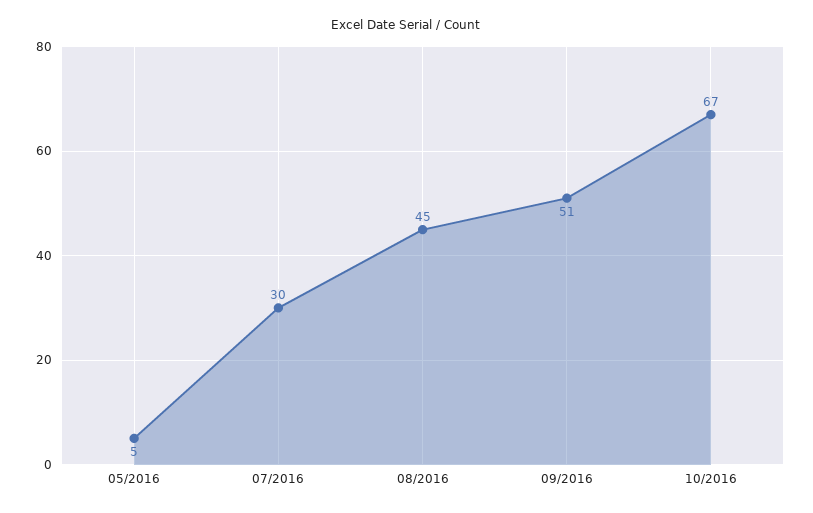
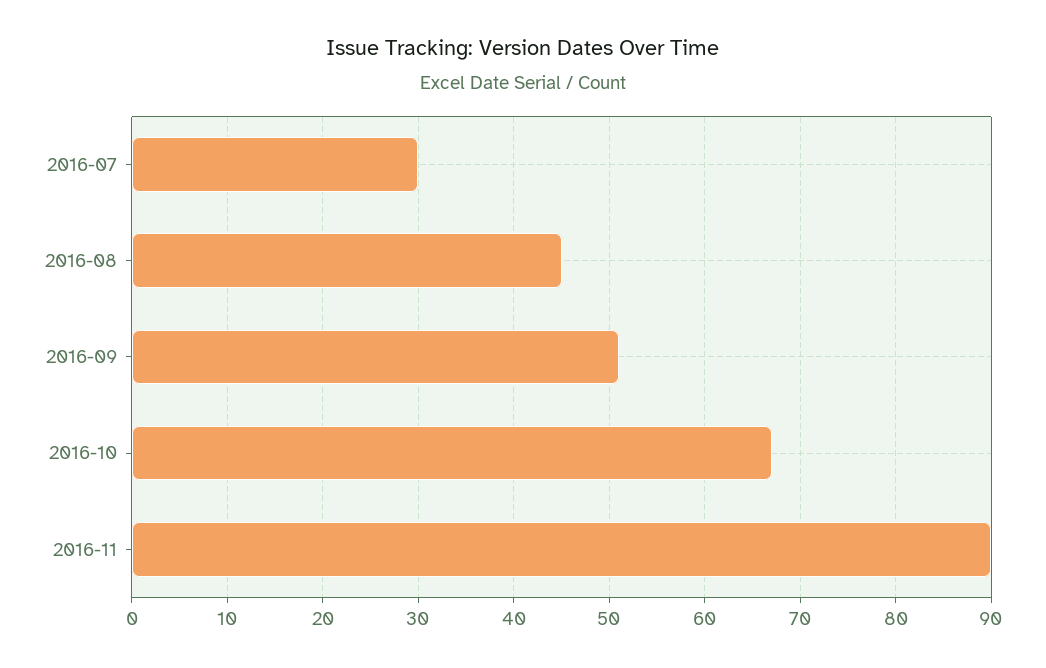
05/2016: 5 -> none
2016-11: none -> 90

